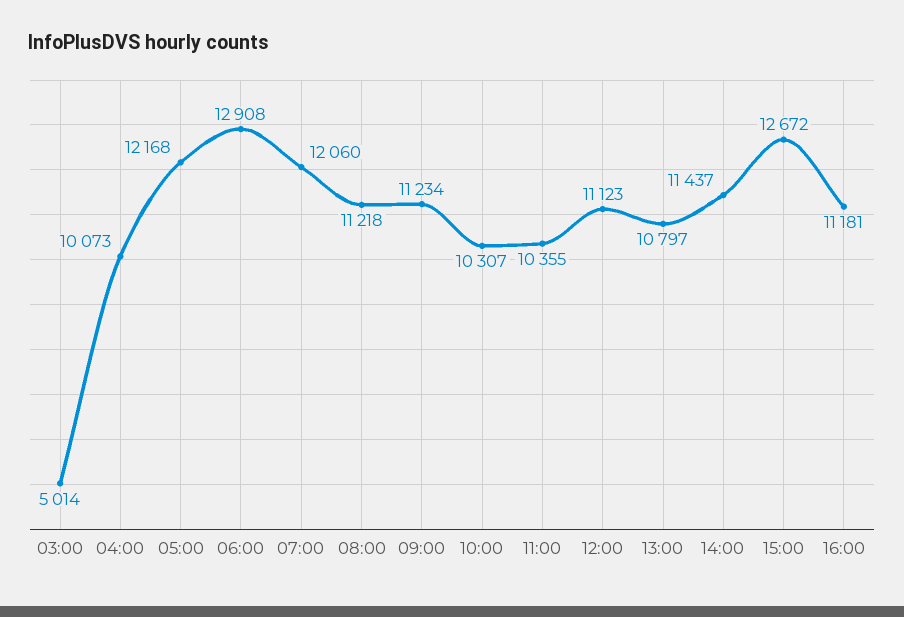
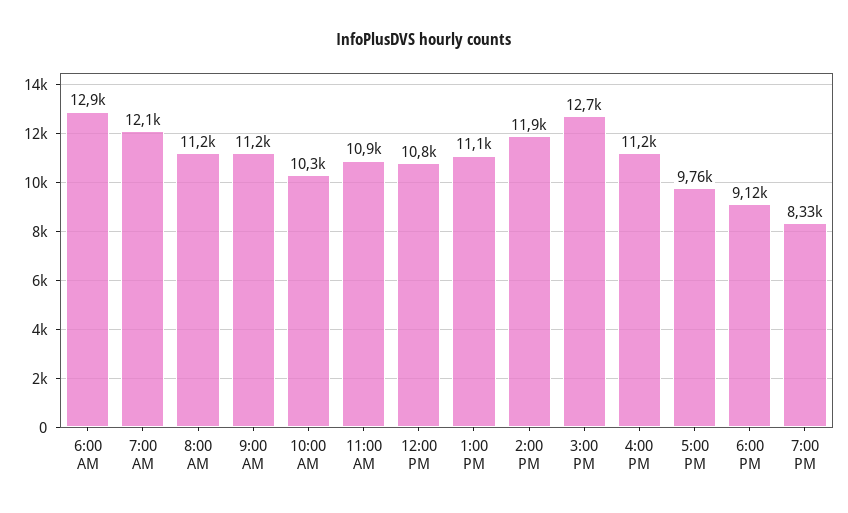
03:00: 5014 -> none
04:00: 10073 -> none
05:00: 12168 -> none
11:00: 10355 -> 10900
12:00: 11123 -> 10800
13:00: 10797 -> 11100
14:00: 11437 -> 11900
5:00 PM: none -> 9760
6:00 PM: none -> 9120
7:00 PM: none -> 8330

